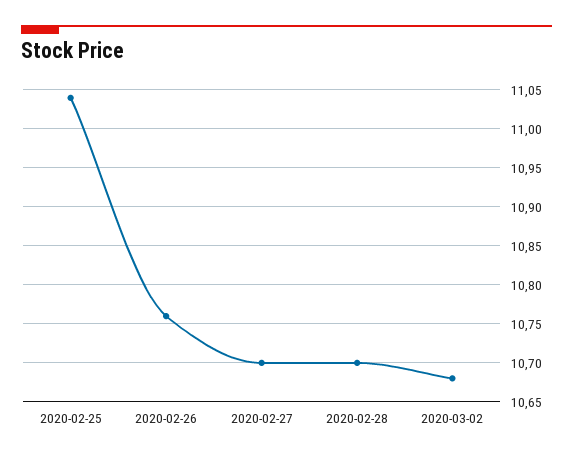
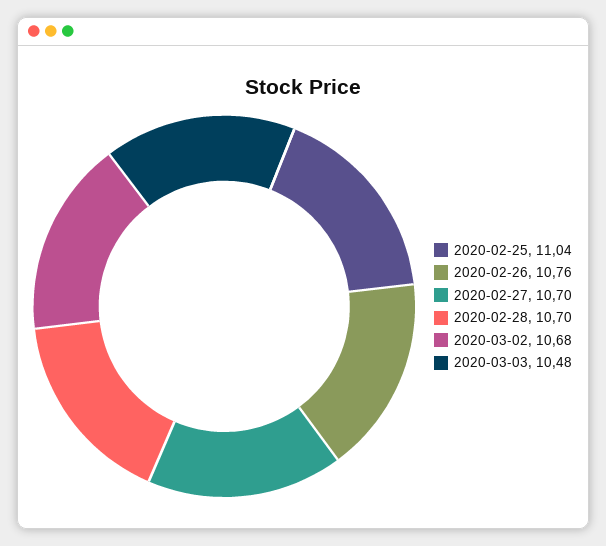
2020-03-03: none -> 10.48

